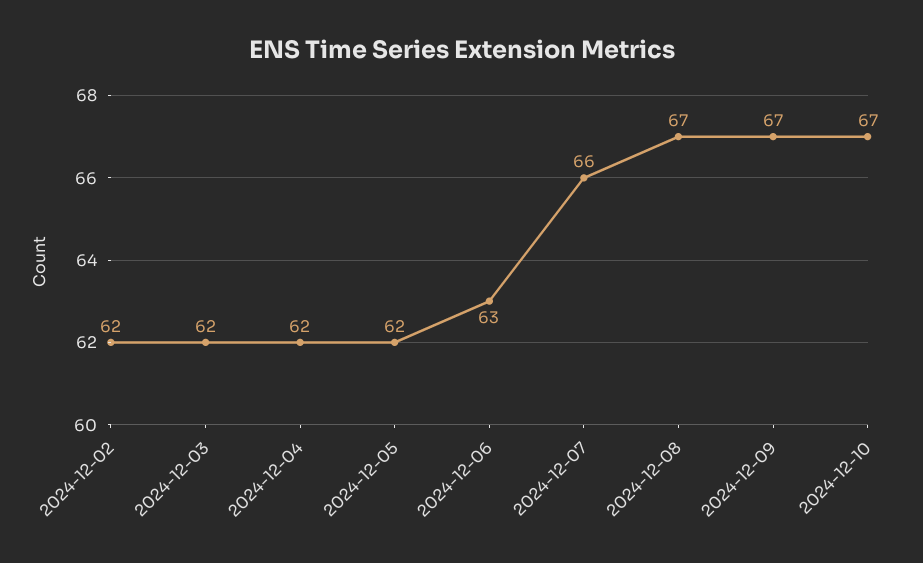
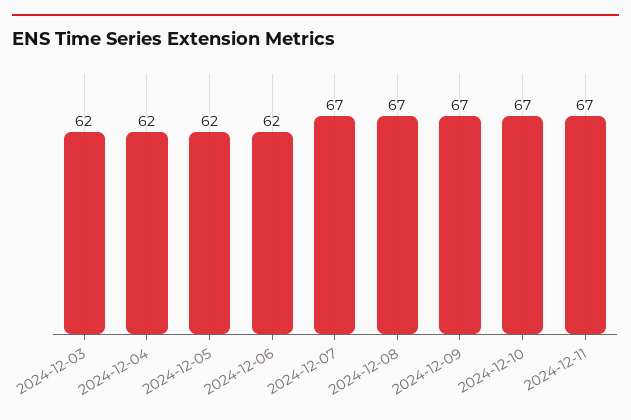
2024-12-02: 62 -> none
2024-12-06: 63 -> 62
2024-12-07: 66 -> 67
2024-12-11: none -> 67

